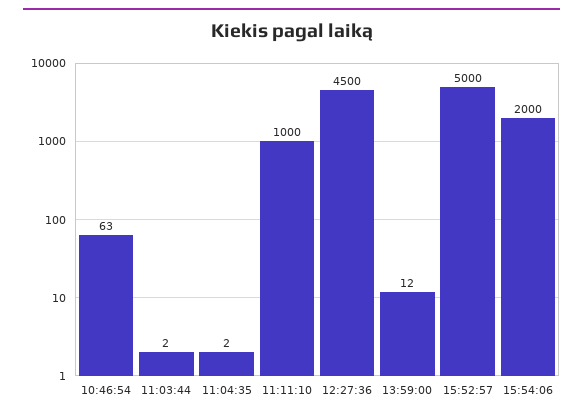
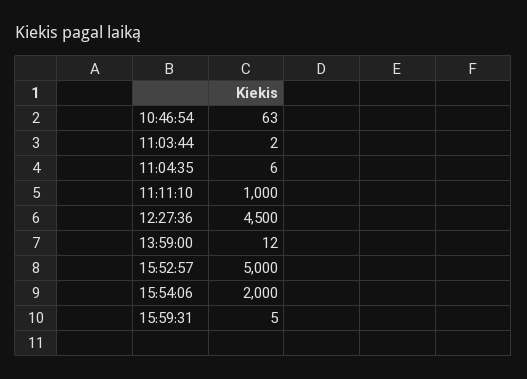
11:04:35: 2 -> 6
15:59:31: none -> 5

